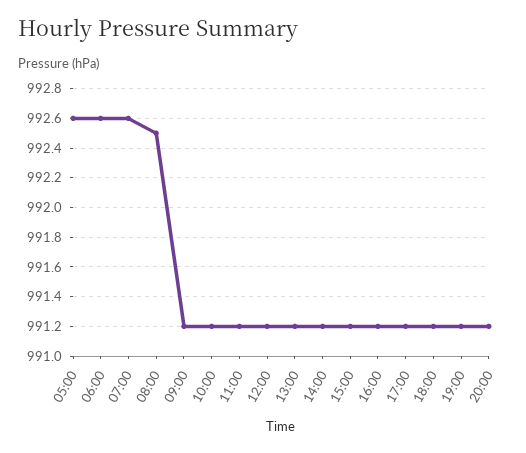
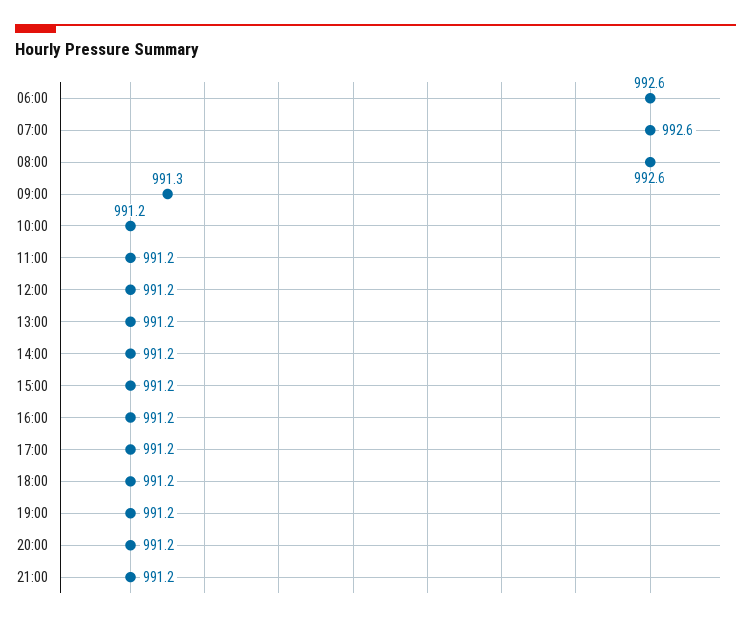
05:00: 992.6 -> none
08:00: 992.5 -> 992.6
09:00: 991.2 -> 991.3
21:00: none -> 991.2

